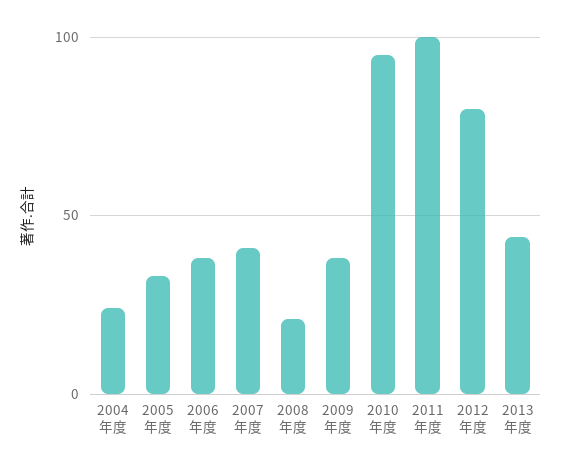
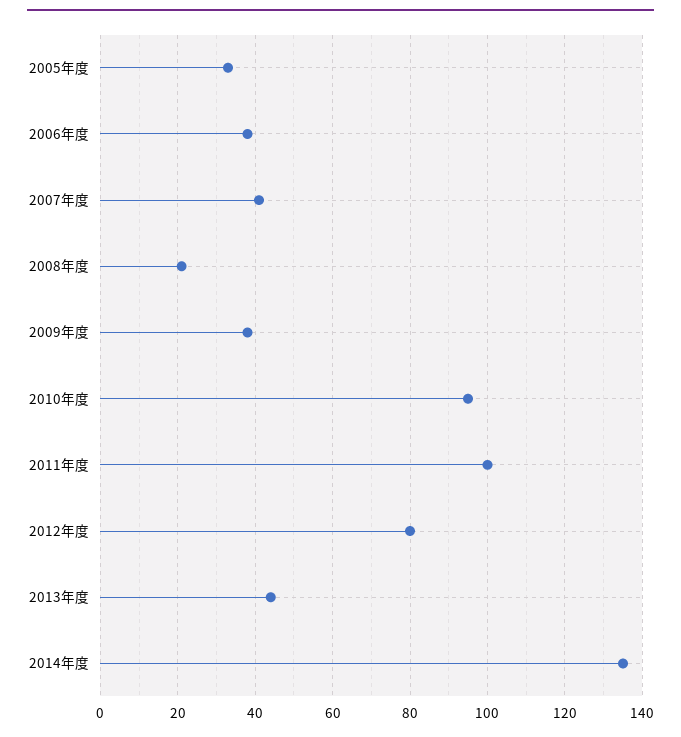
2004年度: 25 -> none
2014年度: none -> 135

